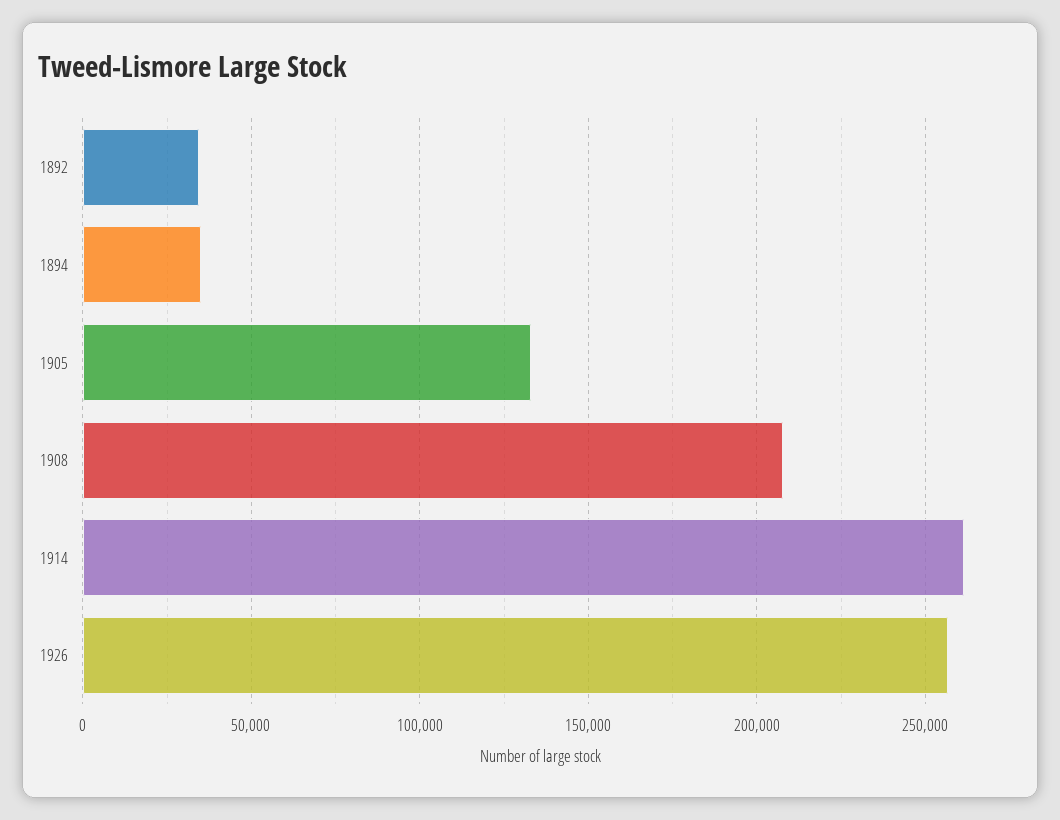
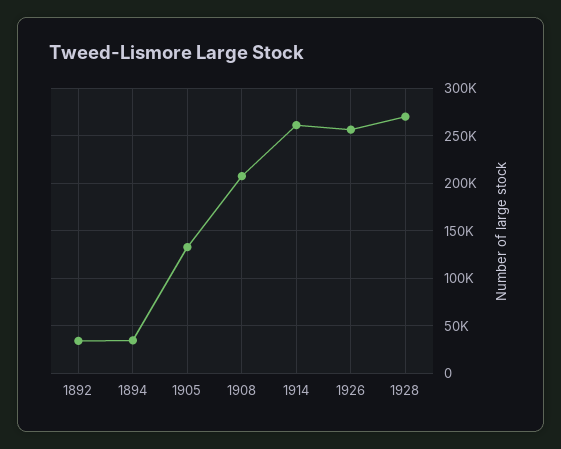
1928: none -> 270000

